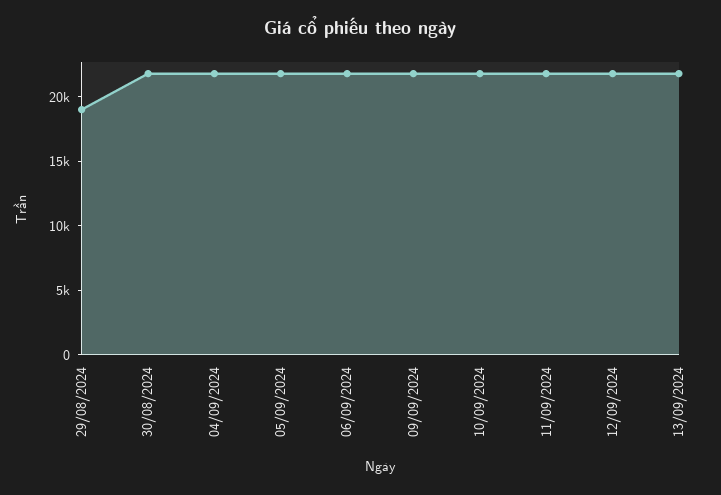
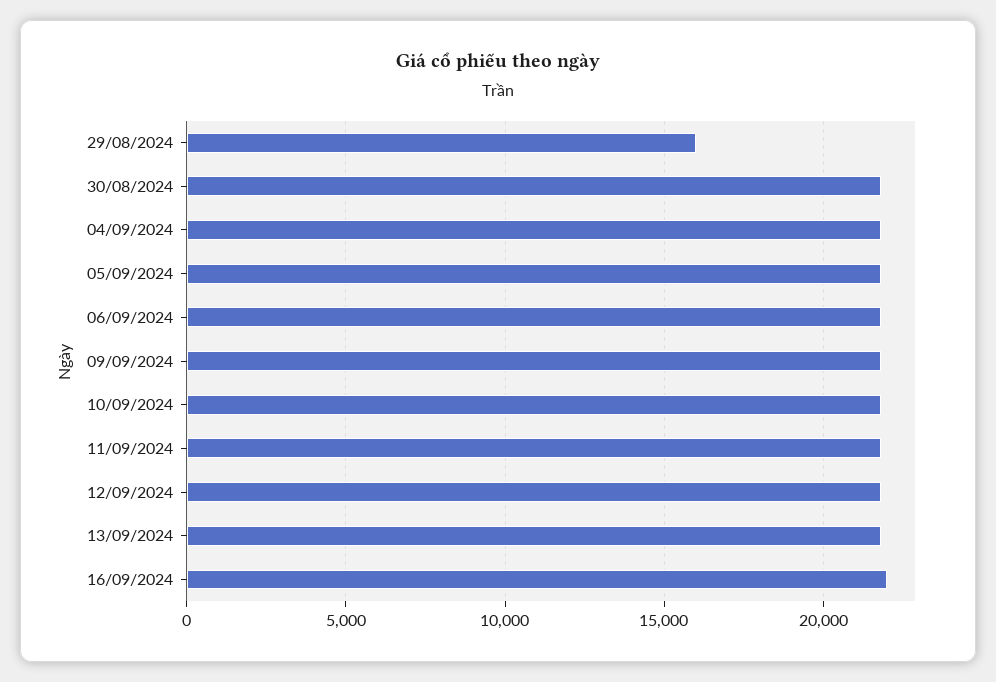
29/08/2024: 19000 -> 16000
16/09/2024: none -> 22000

